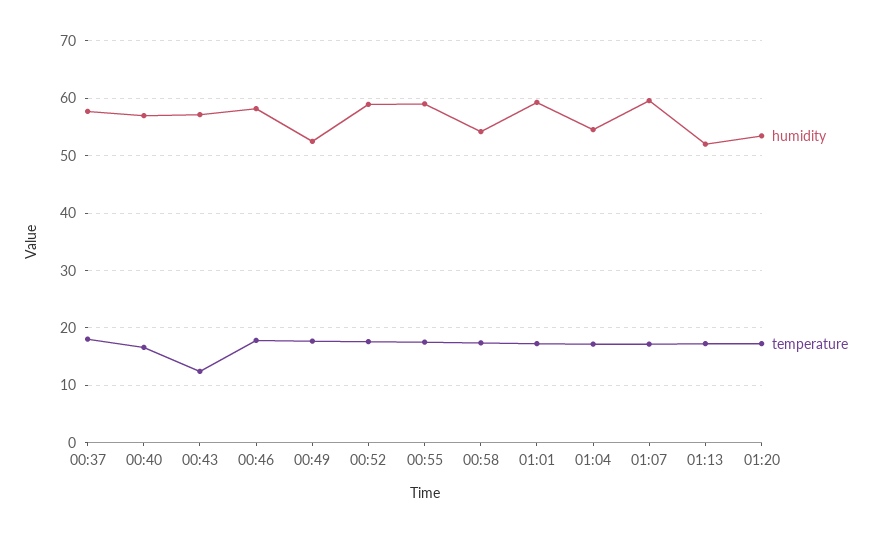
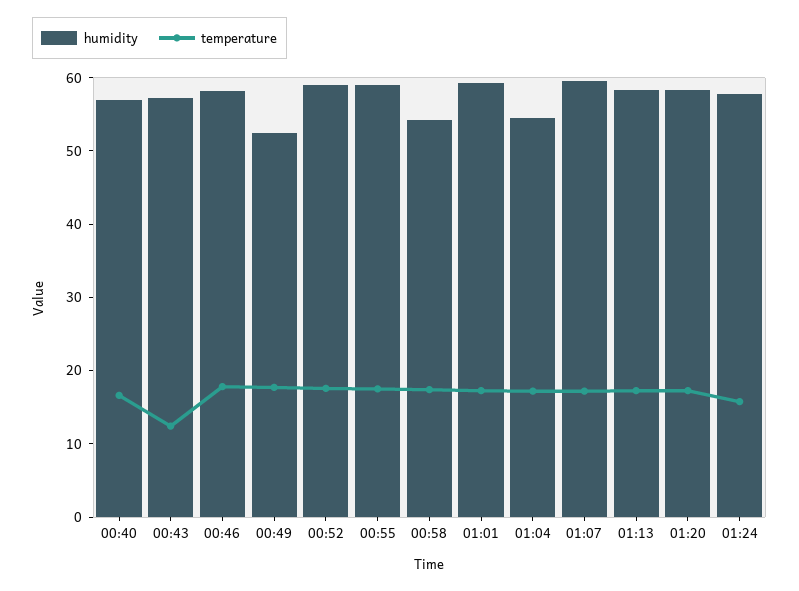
humidity, 00:37: 58 -> none
temperature, 00:37: 18 -> none
humidity, 01:13: 52 -> 58
humidity, 01:20: 54 -> 58
humidity, 01:24: none -> 58
temperature, 01:24: none -> 16

